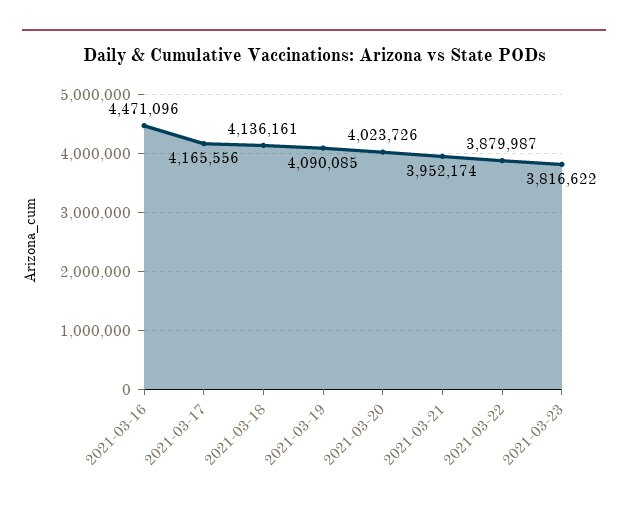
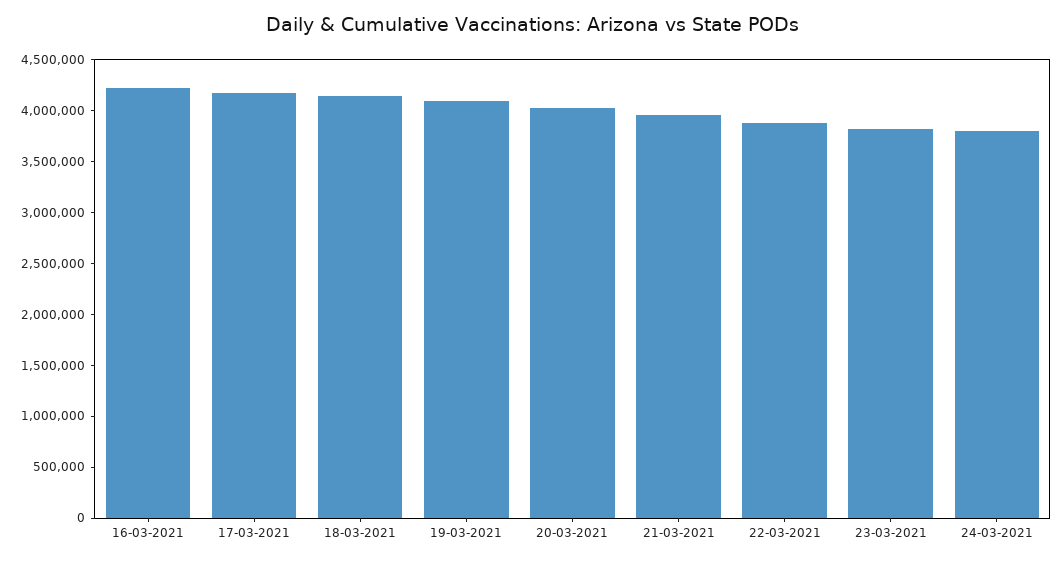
2021-03-16: 4471096 -> 4200000
24-03-2021: none -> 3800000

